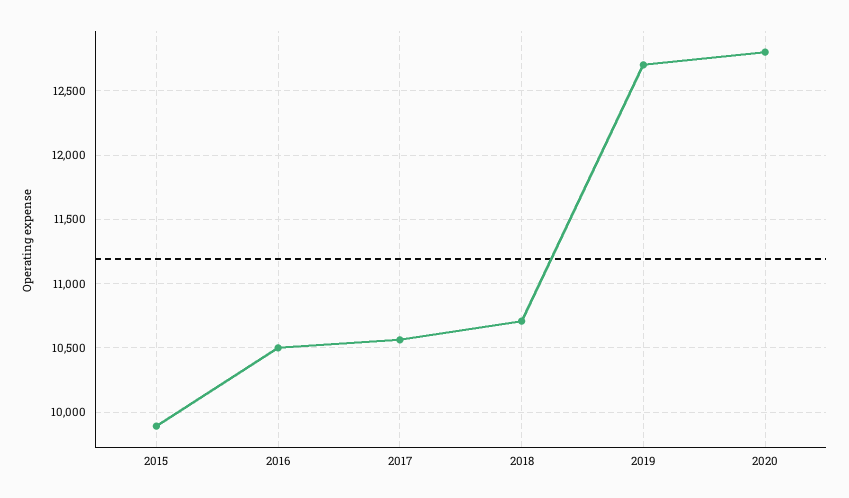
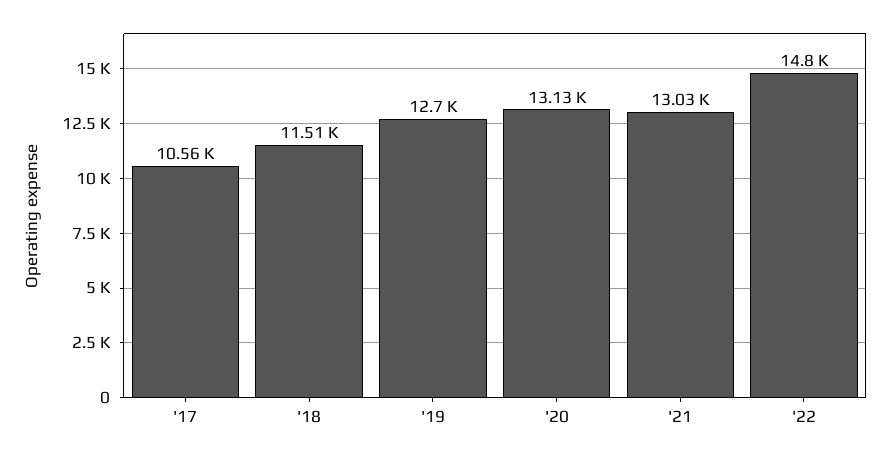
2015: 9900 -> none
2016: 10500 -> none
2018: 10700 -> 11510
2020: 12800 -> 13130
'21: none -> 13030
'22: none -> 14800

